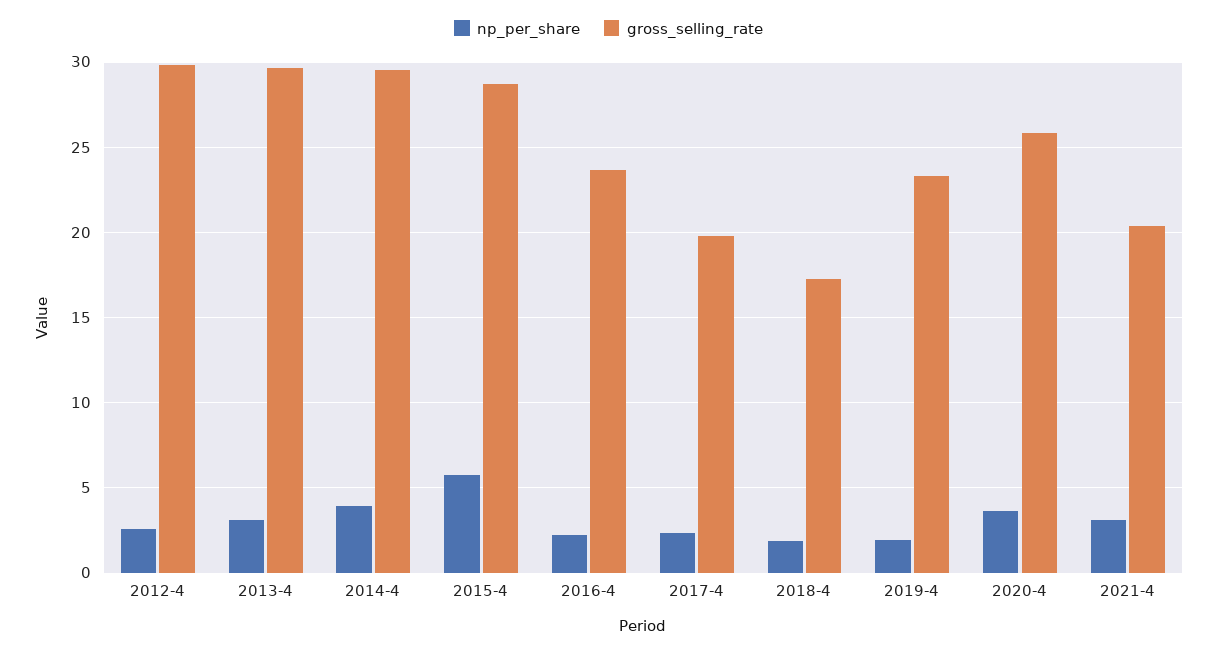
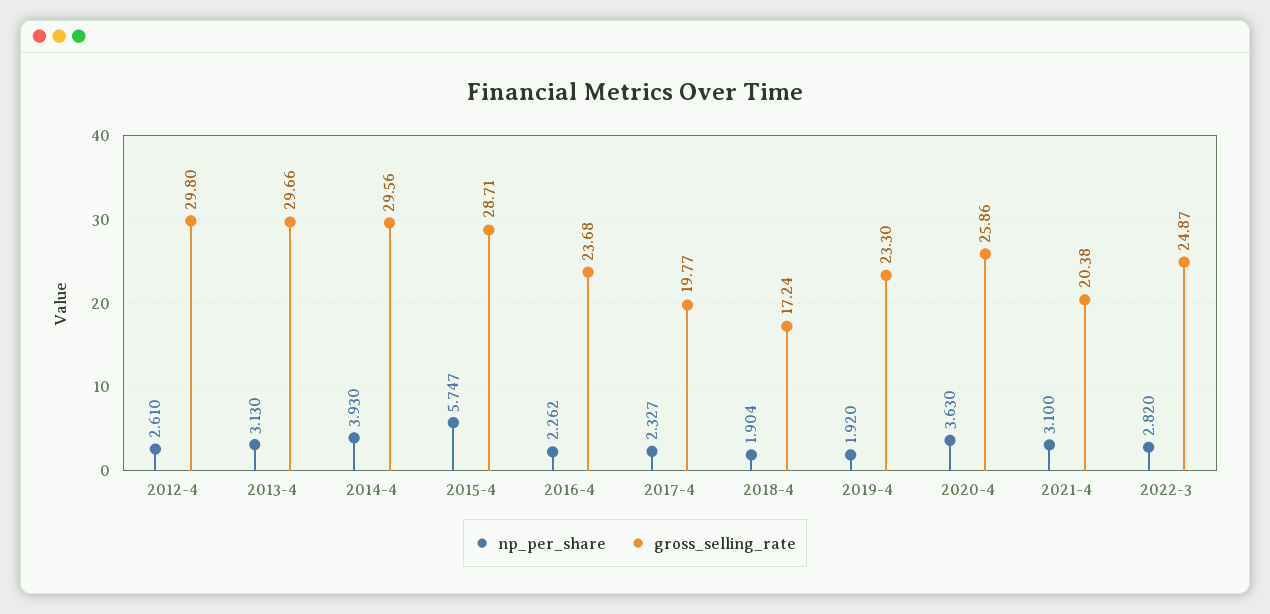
np_per_share, 2022-3: none -> 2.82
gross_selling_rate, 2022-3: none -> 24.87

